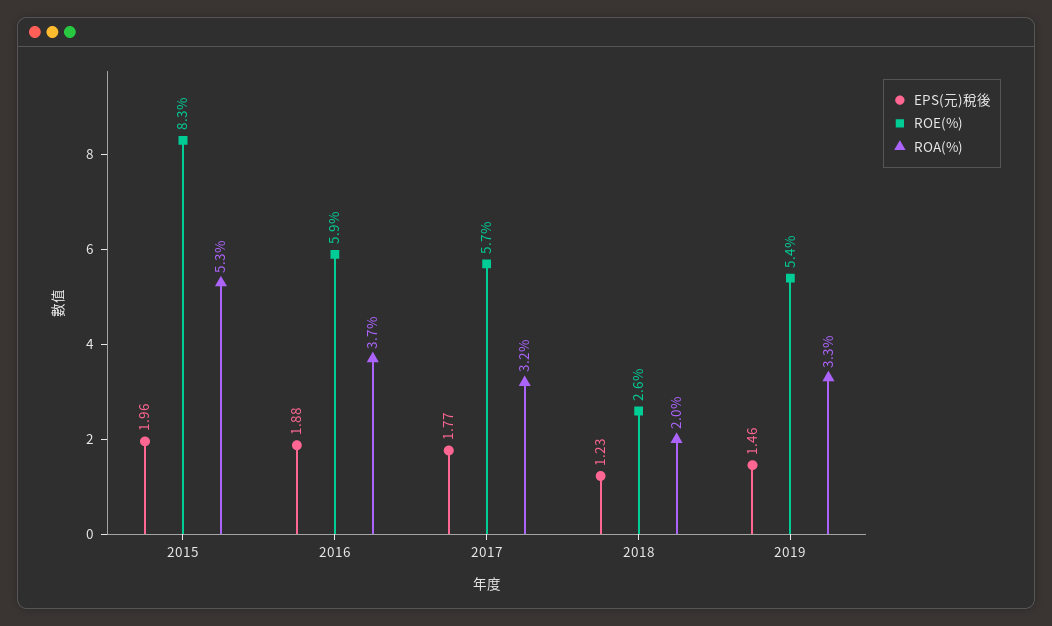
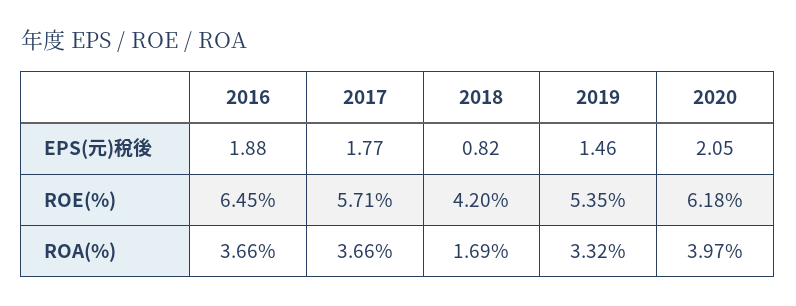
EPS(元)稅後, 2015: 1.96 -> none
ROE(%), 2015: 8.3 -> none
ROA(%), 2015: 5.3 -> none
ROE(%), 2016: 5.9 -> 6.45
ROA(%), 2017: 3.2 -> 3.66
EPS(元)稅後, 2018: 1.23 -> 0.82
ROE(%), 2018: 2.6 -> 4.2
ROA(%), 2018: 2 -> 1.69
EPS(元)稅後, 2020: none -> 2.05
ROE(%), 2020: none -> 6.18
ROA(%), 2020: none -> 3.97

